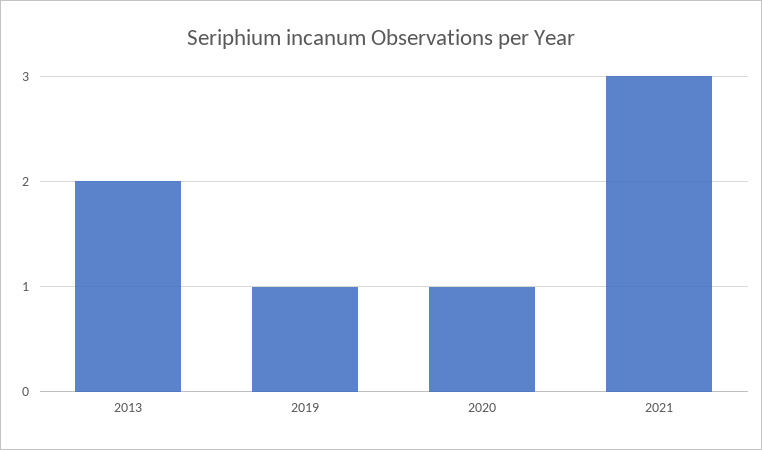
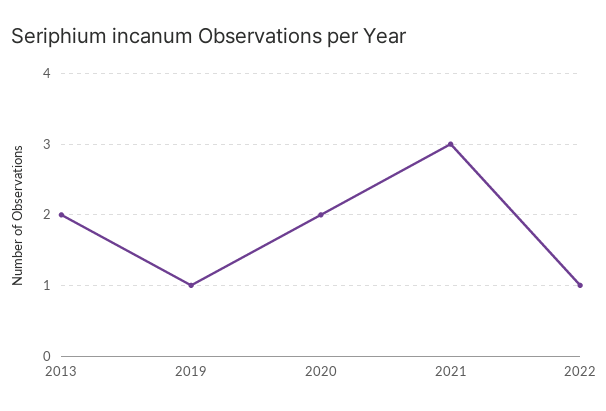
2020: 1 -> 2
2022: none -> 1

